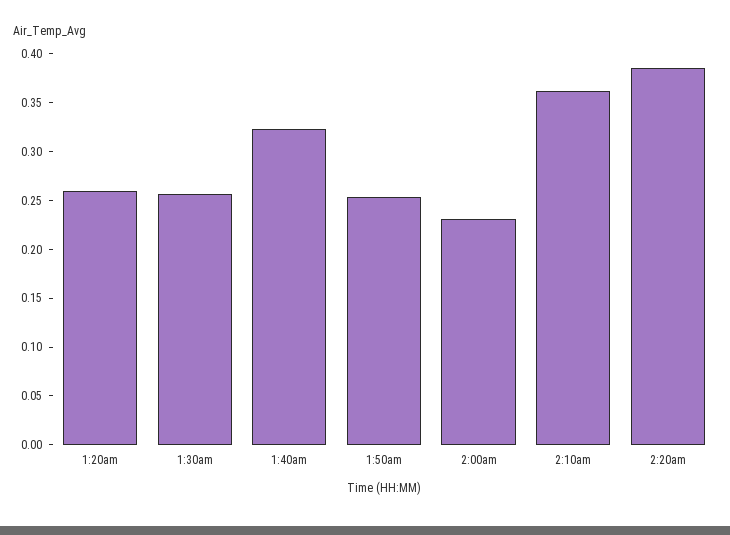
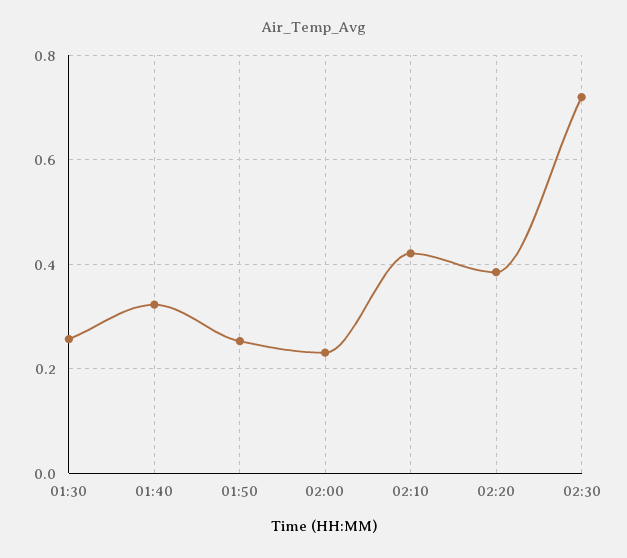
1:20am: 0.26 -> none
2:10am: 0.36 -> 0.42
02:30: none -> 0.72

